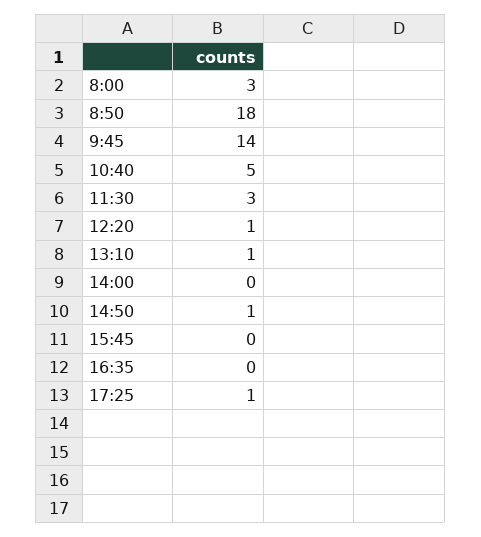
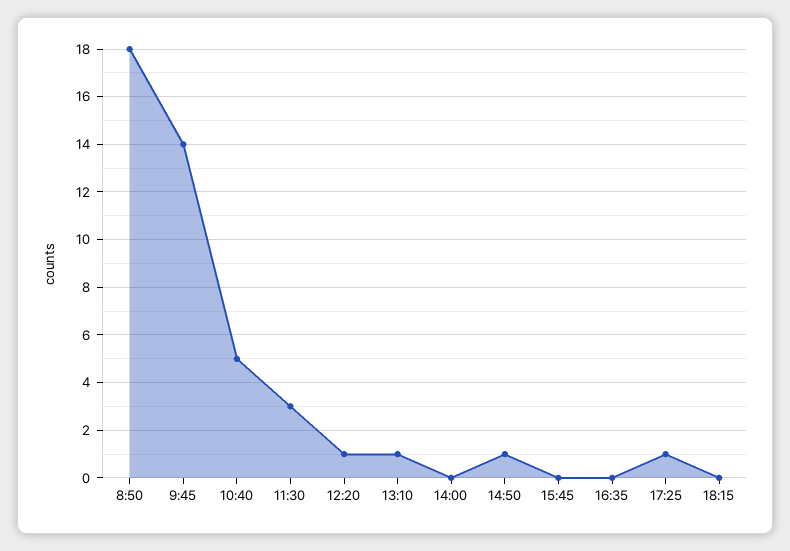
8:00: 3 -> none
18:15: none -> 0

